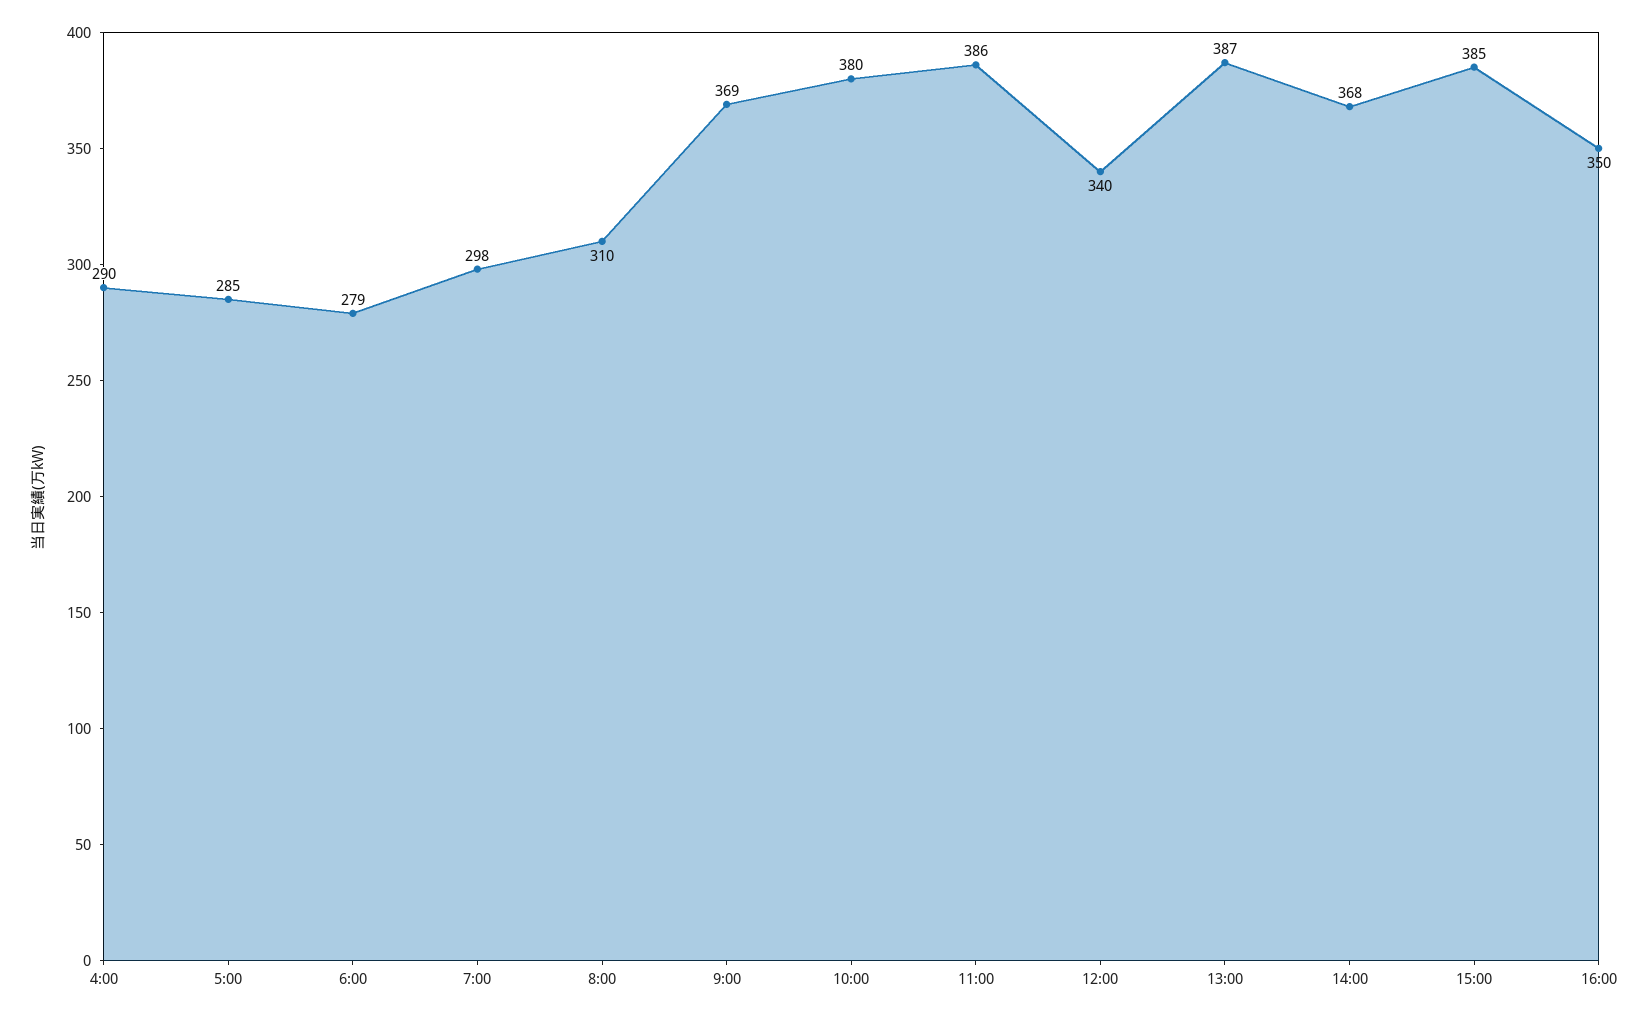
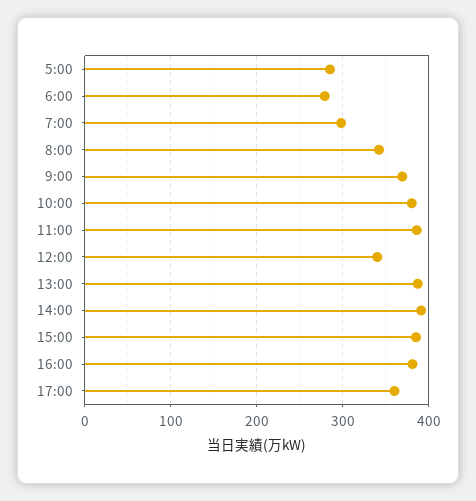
4:00: 290 -> none
8:00: 310 -> 340
14:00: 368 -> 390
16:00: 350 -> 380
17:00: none -> 360

